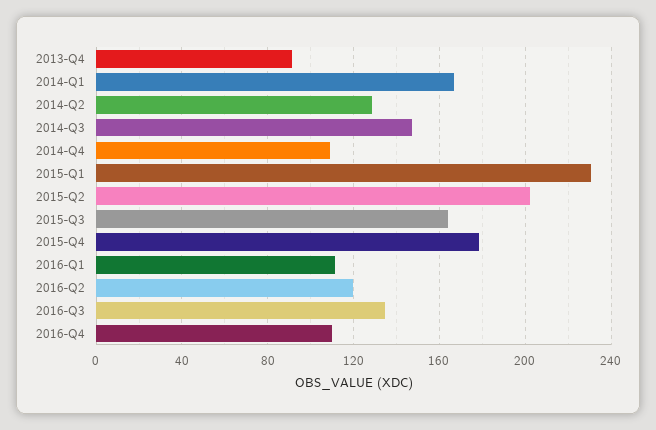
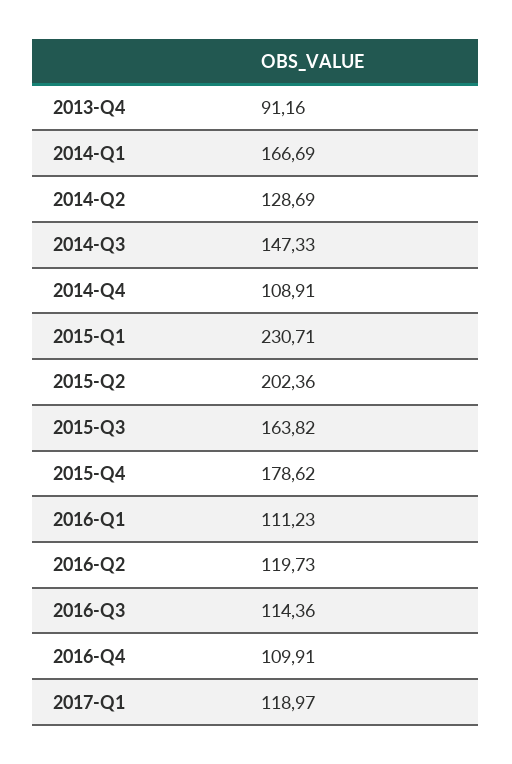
2016-Q3: 135 -> 114.36
2017-Q1: none -> 118.97

